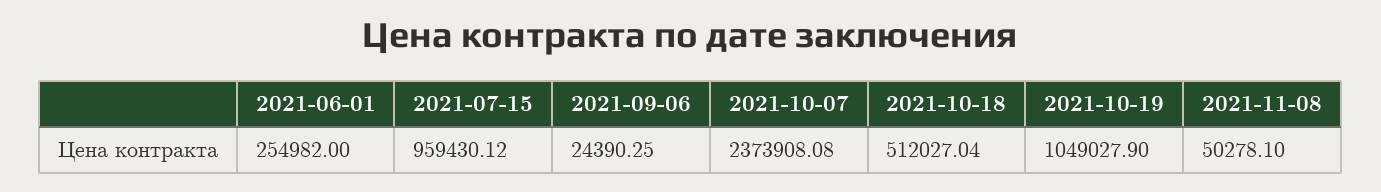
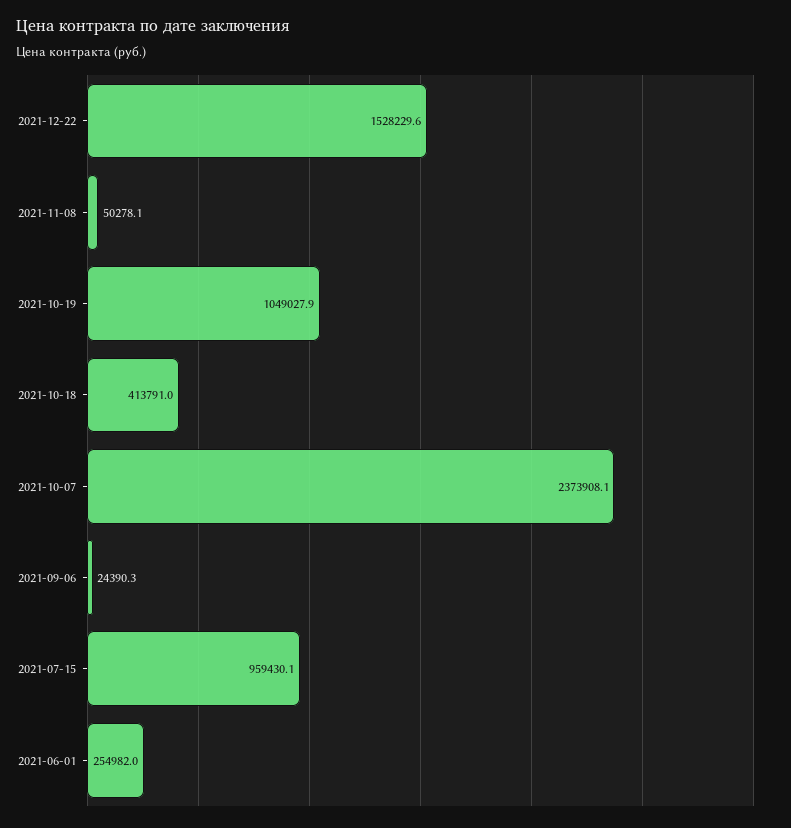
2021-10-18: 512027.04 -> 413791
2021-12-22: none -> 1528229.6

